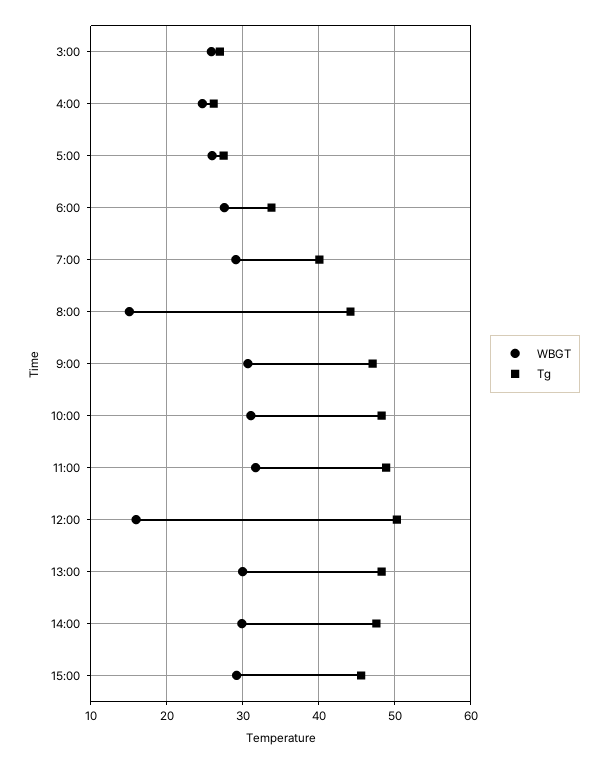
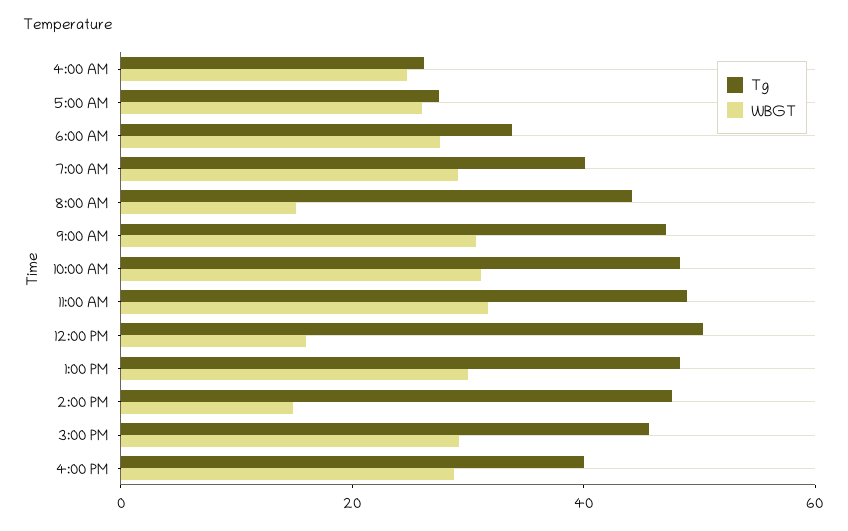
WBGT, 3:00: 26 -> none
Tg, 3:00: 27 -> none
WBGT, 14:00: 30 -> 15
Tg, 4:00 PM: none -> 40
WBGT, 4:00 PM: none -> 30

